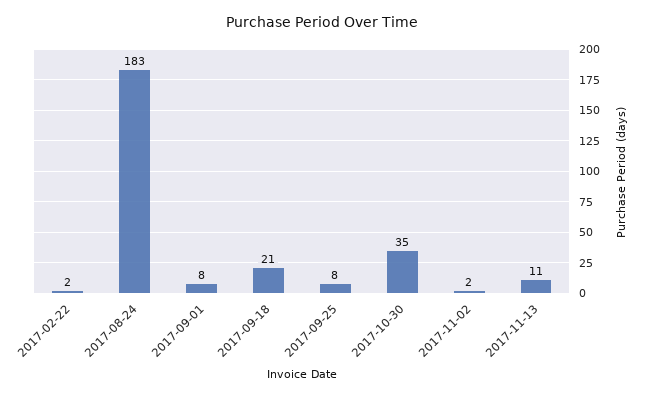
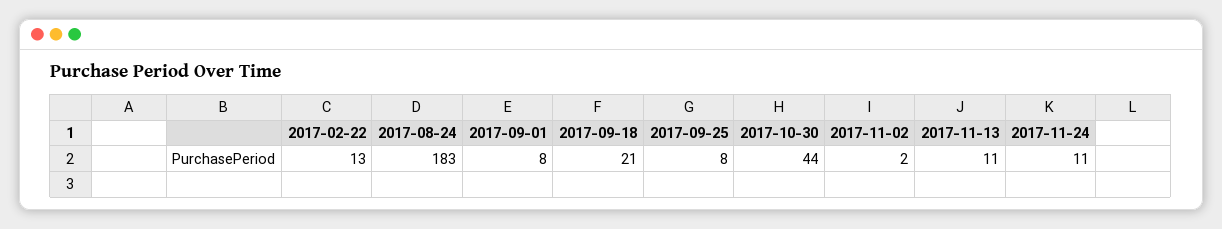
2017-02-22: 2 -> 13
2017-10-30: 35 -> 44
2017-11-24: none -> 11

